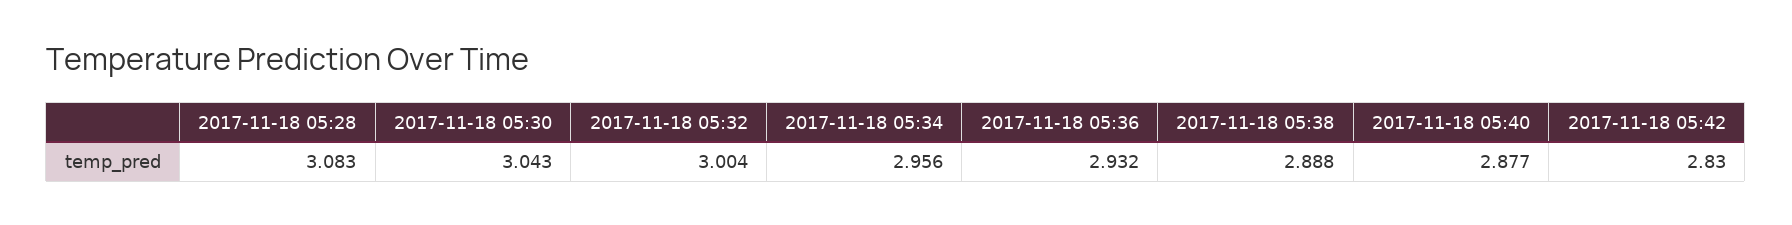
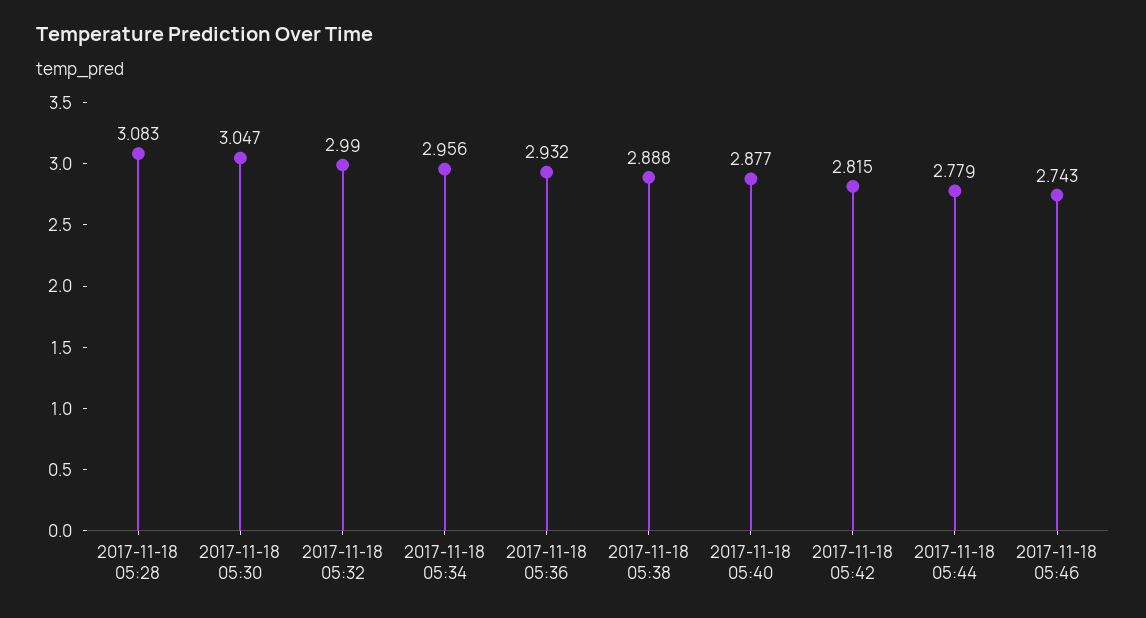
2017-11-18 05:30: 3.043 -> 3.047
2017-11-18 05:32: 3.004 -> 2.99
2017-11-18 05:42: 2.83 -> 2.815
2017-11-18 05:44: none -> 2.779
2017-11-18 05:46: none -> 2.743

